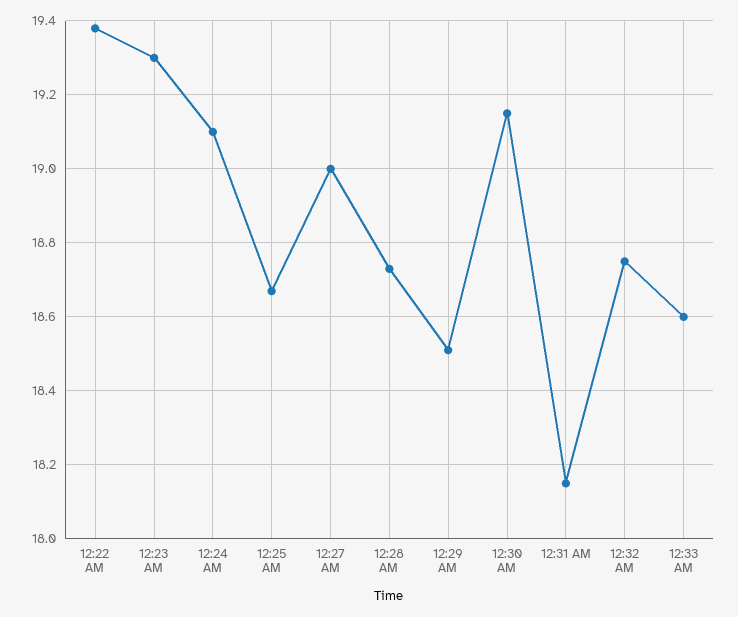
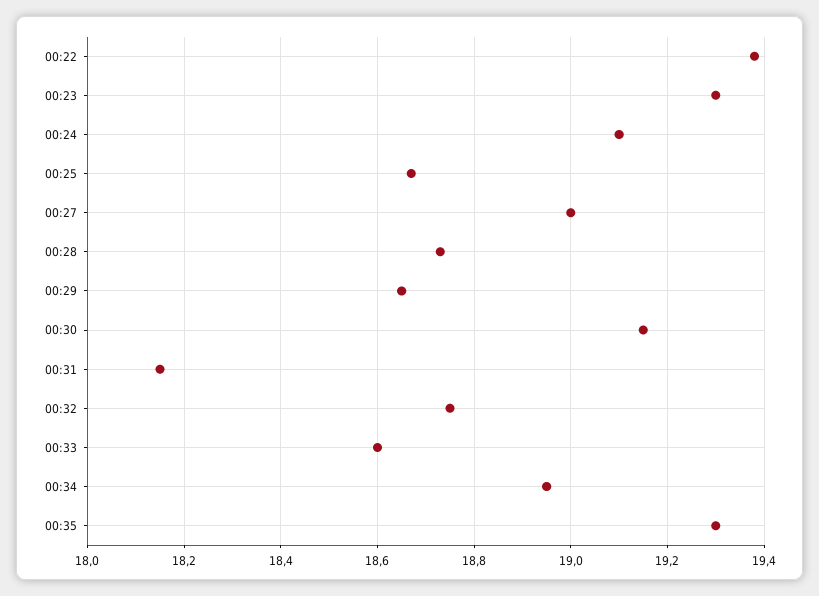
12:29 AM: 18.5 -> 18.65
00:34: none -> 18.95
00:35: none -> 19.3

